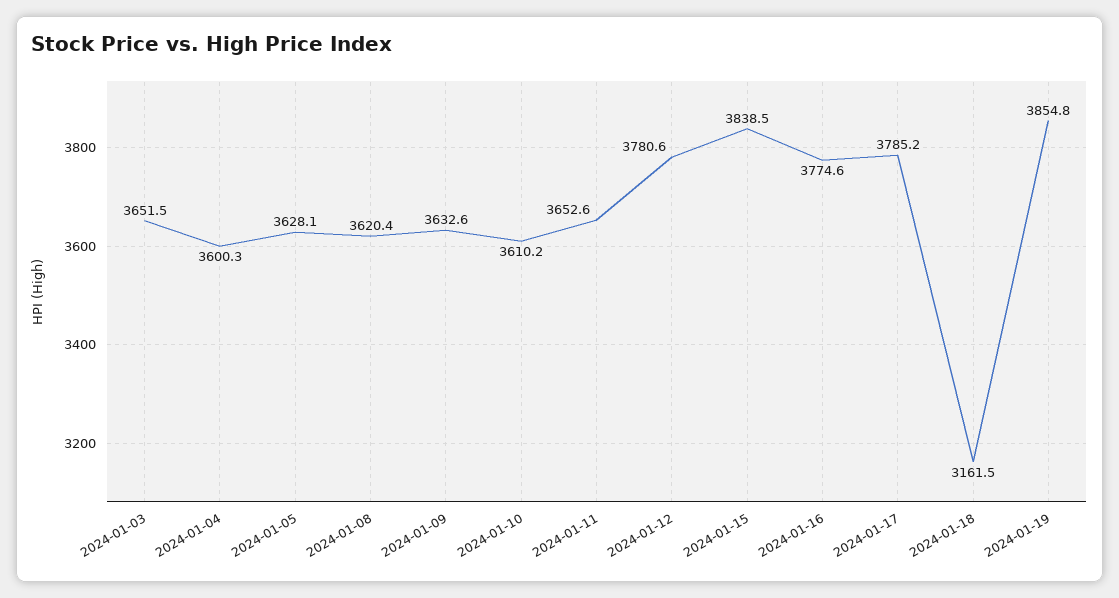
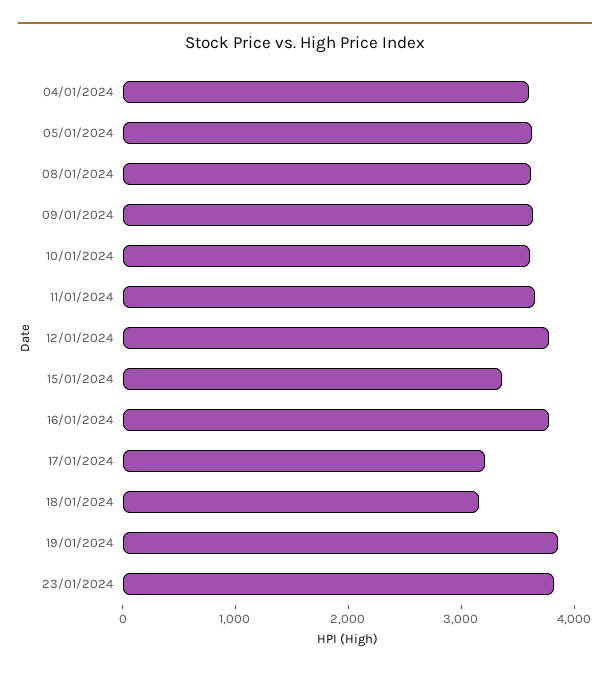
2024-01-03: 3651.5 -> none
2024-01-15: 3838.5 -> 3400
2024-01-17: 3785.2 -> 3200
23/01/2024: none -> 3800

